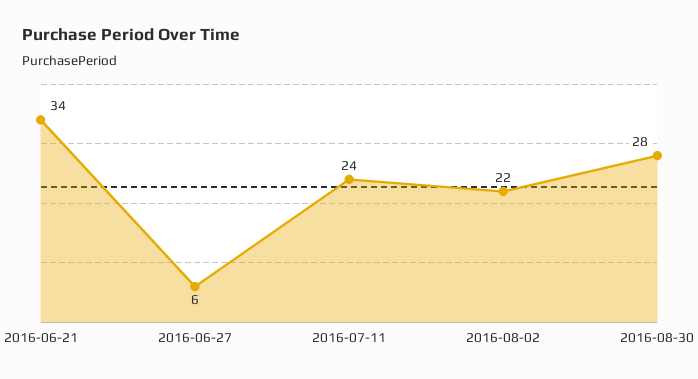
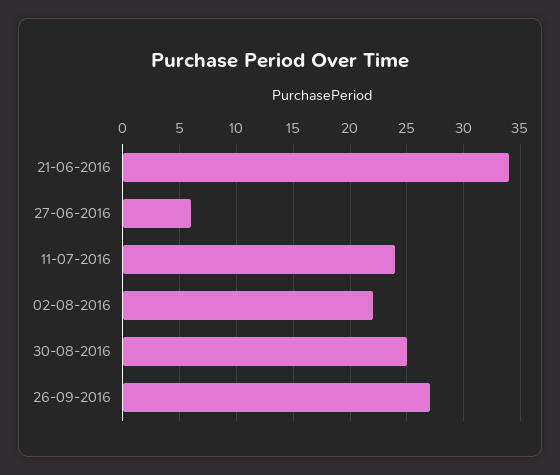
2016-08-30: 28 -> 25
26-09-2016: none -> 27

